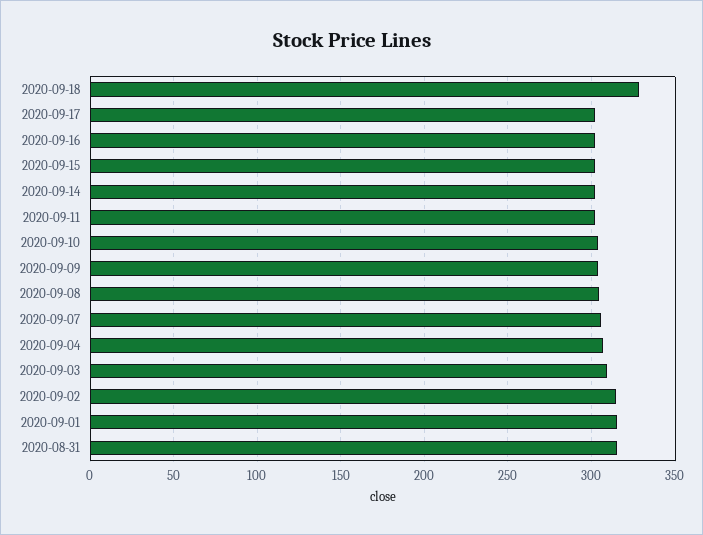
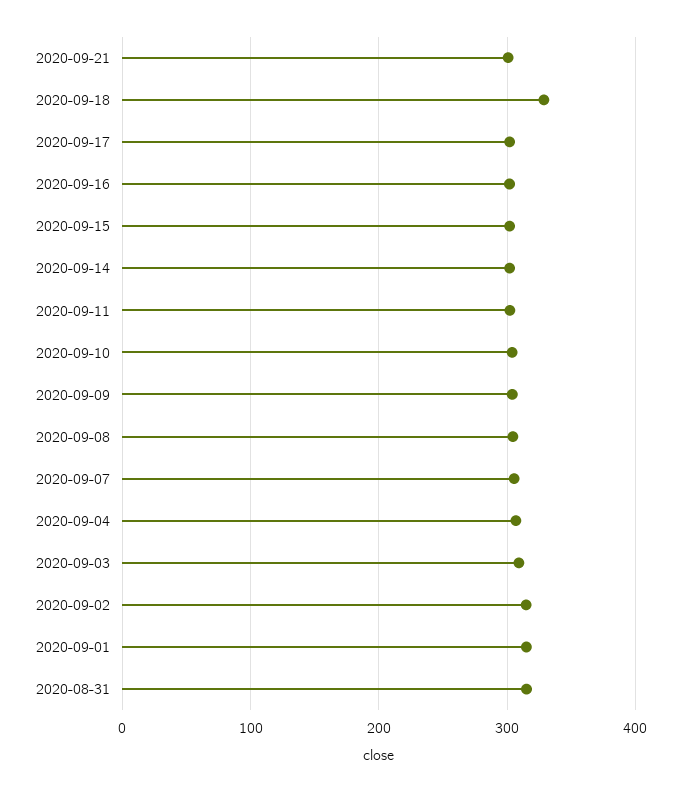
2020-09-21: none -> 300

